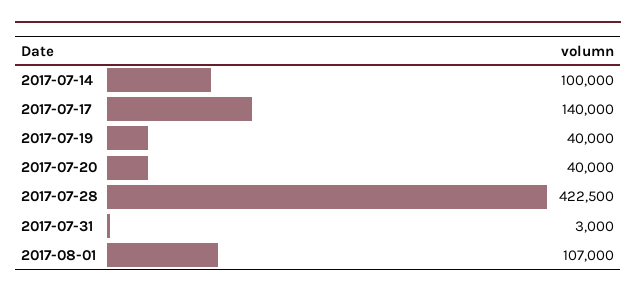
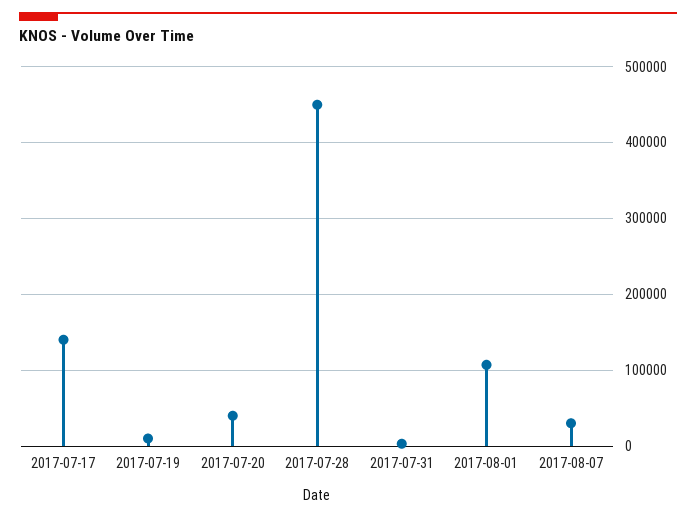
2017-07-14: 100000 -> none
2017-07-19: 40000 -> 10000
2017-07-28: 422500 -> 450000
2017-08-07: none -> 30000

